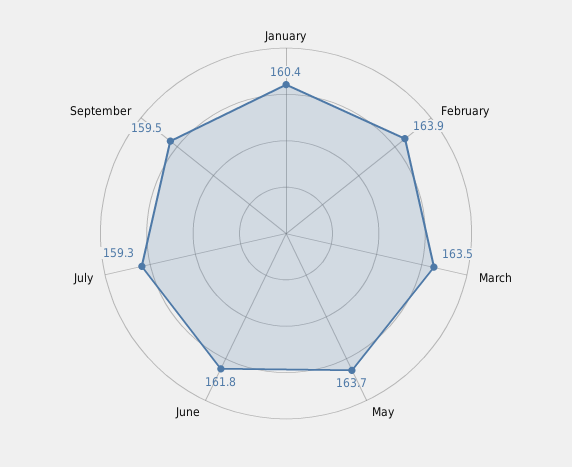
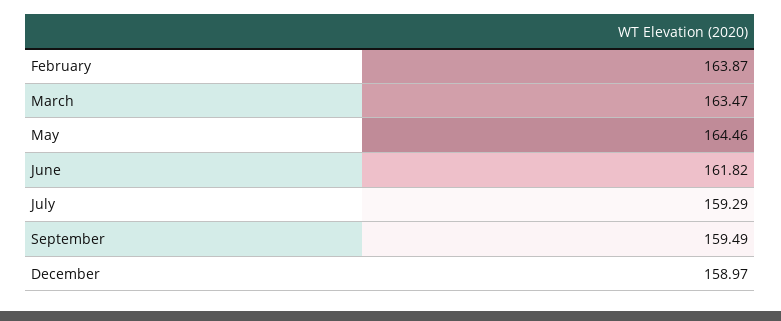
January: 160.4 -> none
May: 163.7 -> 164.46
December: none -> 158.97

